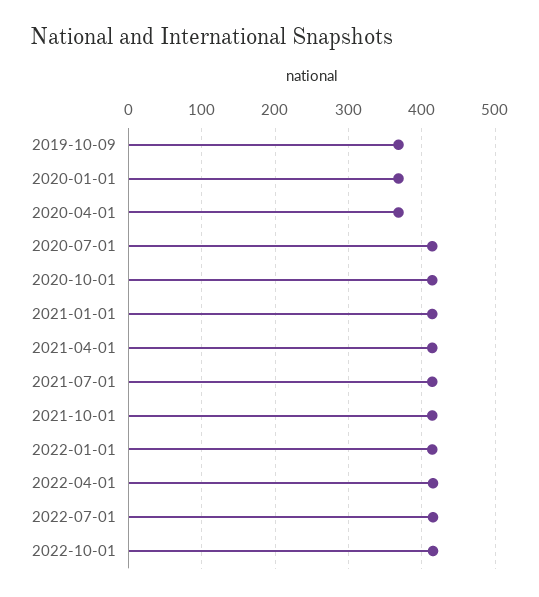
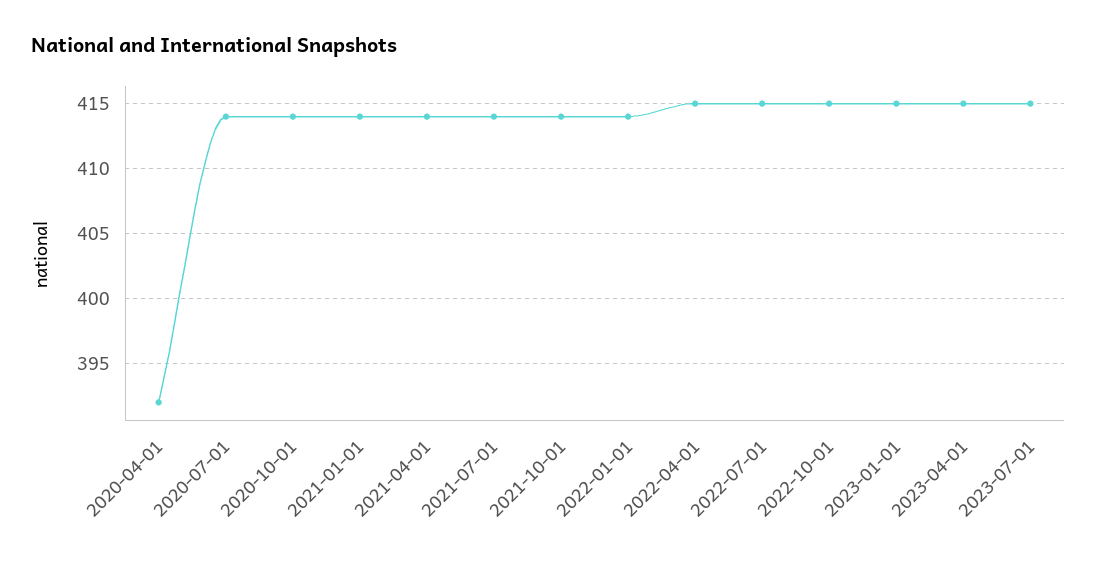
2019-10-09: 370 -> none
2020-01-01: 370 -> none
2020-04-01: 370 -> 392
2023-01-01: none -> 415
2023-04-01: none -> 415
2023-07-01: none -> 415

